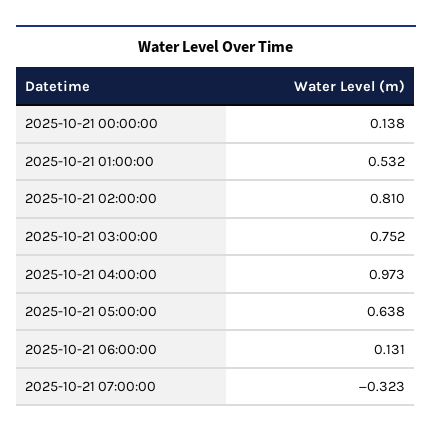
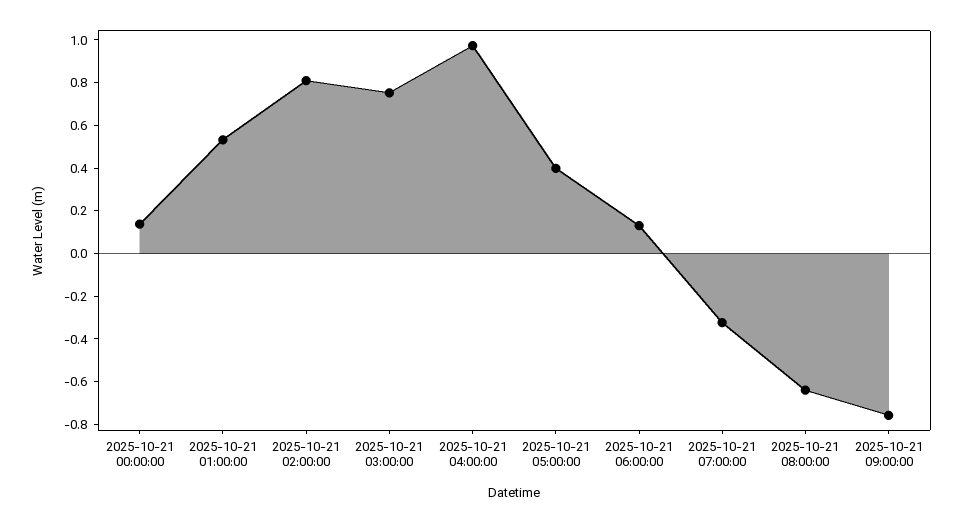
2025-10-21 05:00:00: 0.638 -> 0.4
2025-10-21 08:00:00: none -> -0.65
2025-10-21 09:00:00: none -> -0.75

